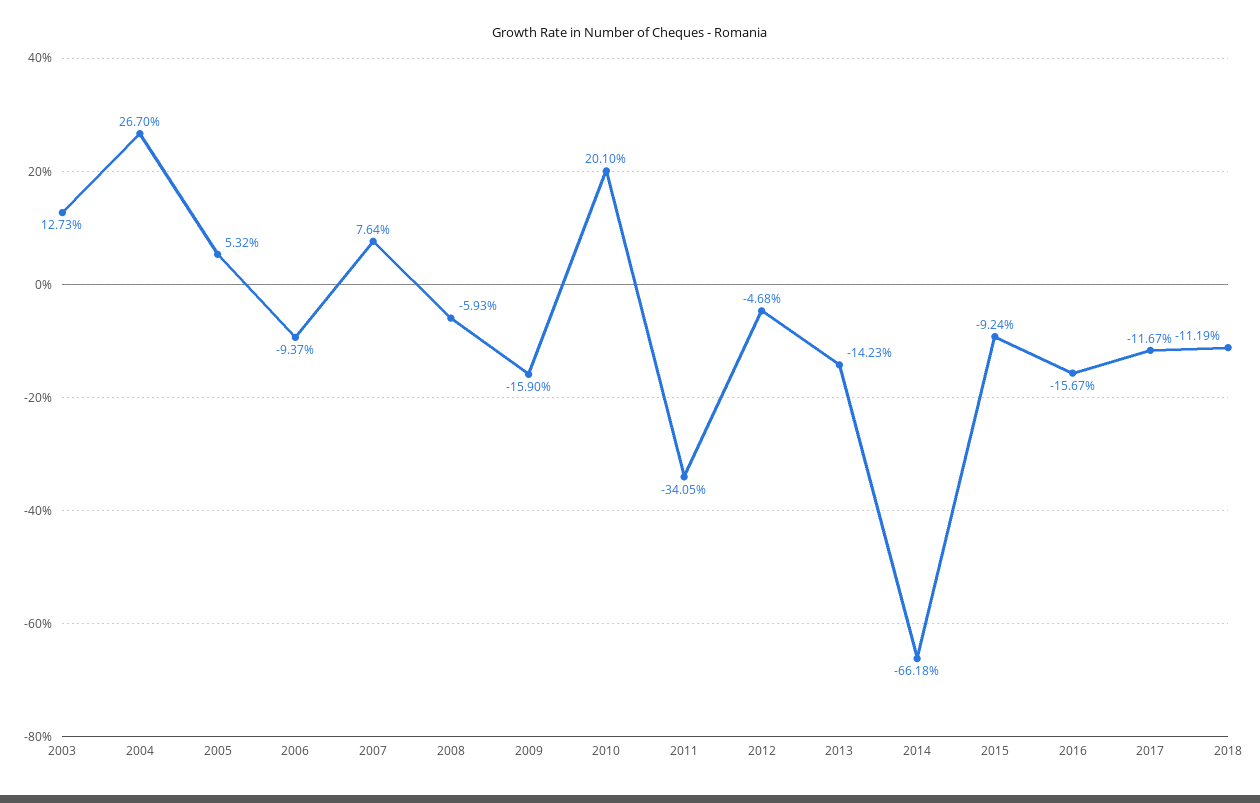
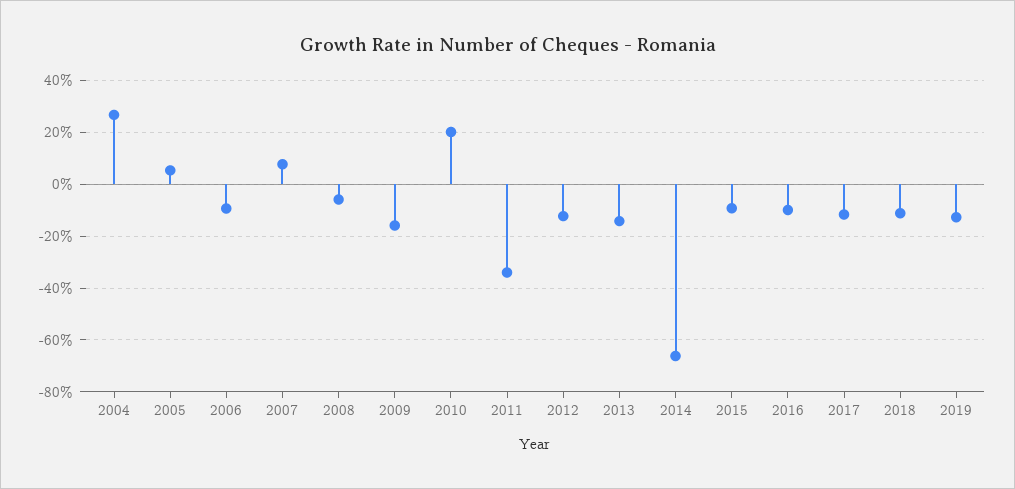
2003: 12.73 -> none
2012: -4.68 -> -12.5
2016: -15.67 -> -10
2019: none -> -12.5

